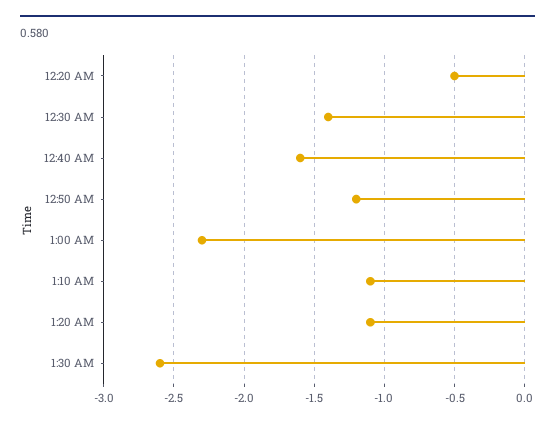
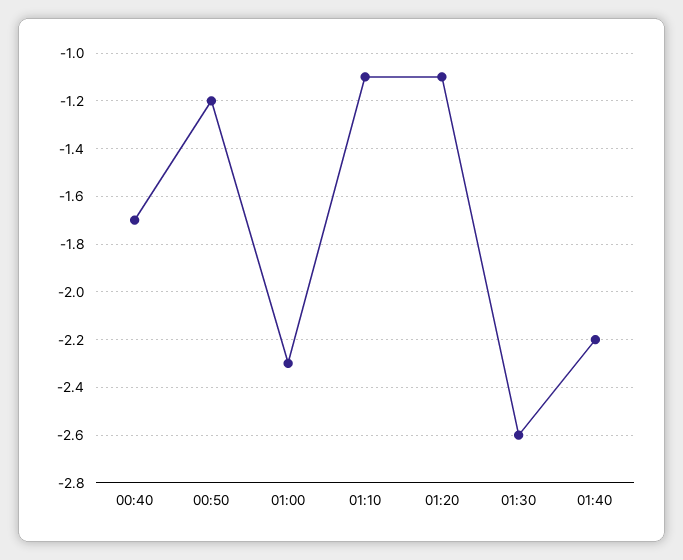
12:20 AM: -0.5 -> none
12:30 AM: -1.4 -> none
12:40 AM: -1.6 -> -1.7
01:40: none -> -2.2

